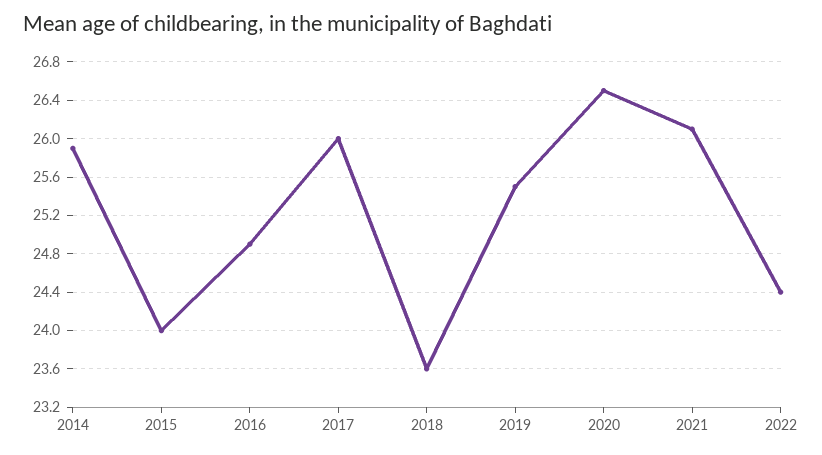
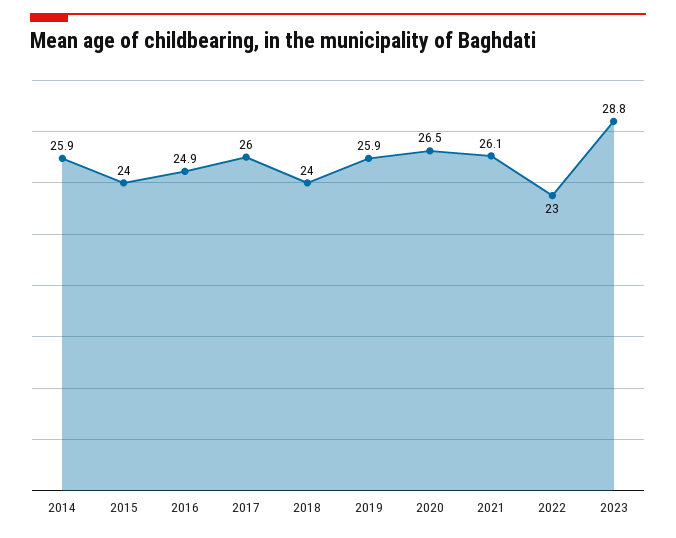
2018: 23.6 -> 24
2019: 25.5 -> 25.9
2022: 24.4 -> 23
2023: none -> 28.8

